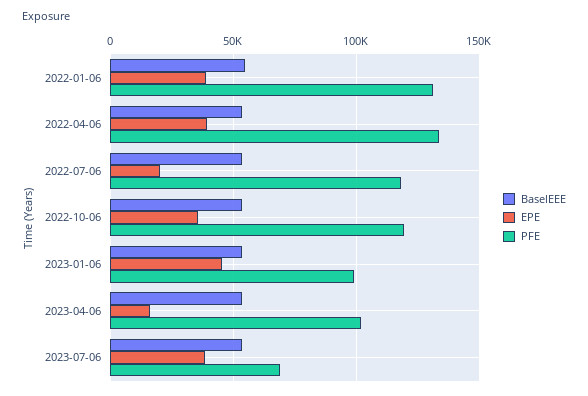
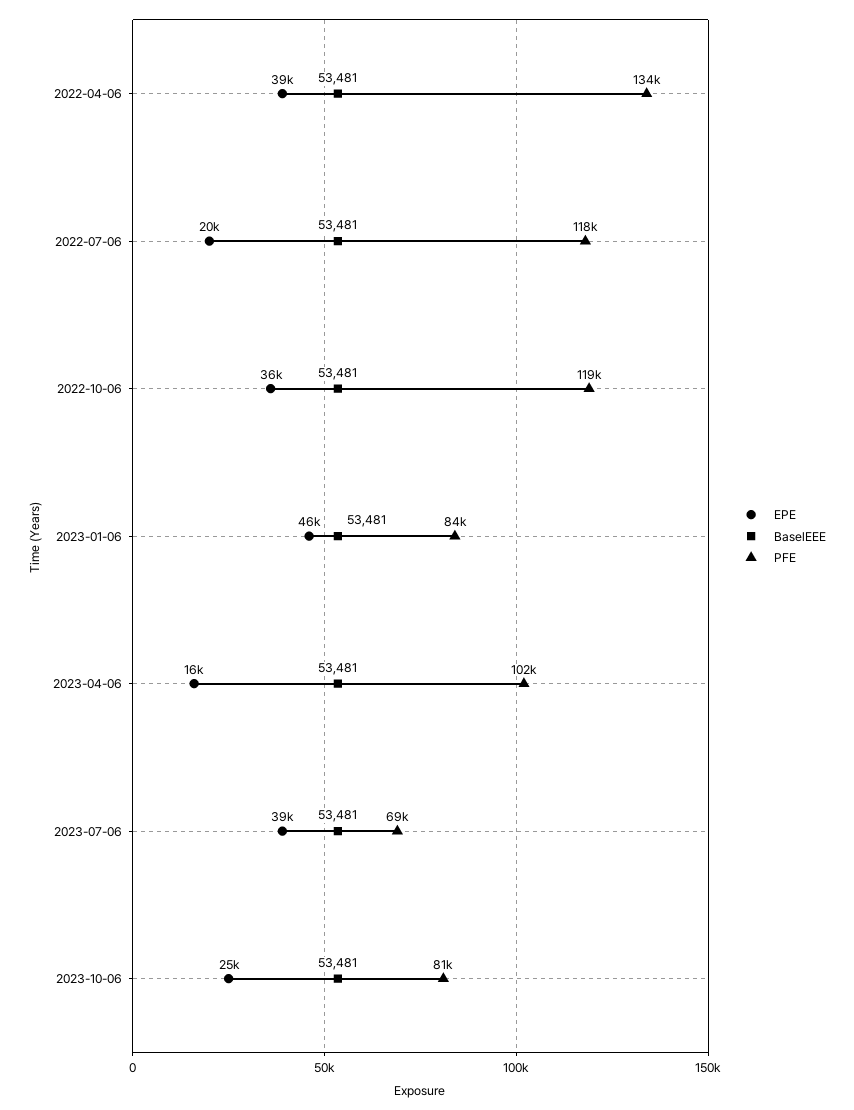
BaselEEE, 2022-01-06: 55000 -> none
EPE, 2022-01-06: 40000 -> none
PFE, 2022-01-06: 130000 -> none
PFE, 2023-01-06: 100000 -> 84000
EPE, 2023-10-06: none -> 25000
BaselEEE, 2023-10-06: none -> 53481
PFE, 2023-10-06: none -> 81000

